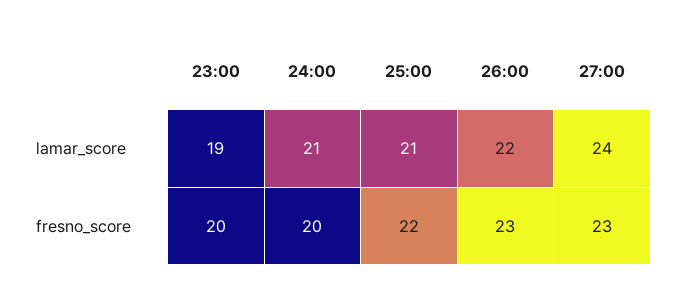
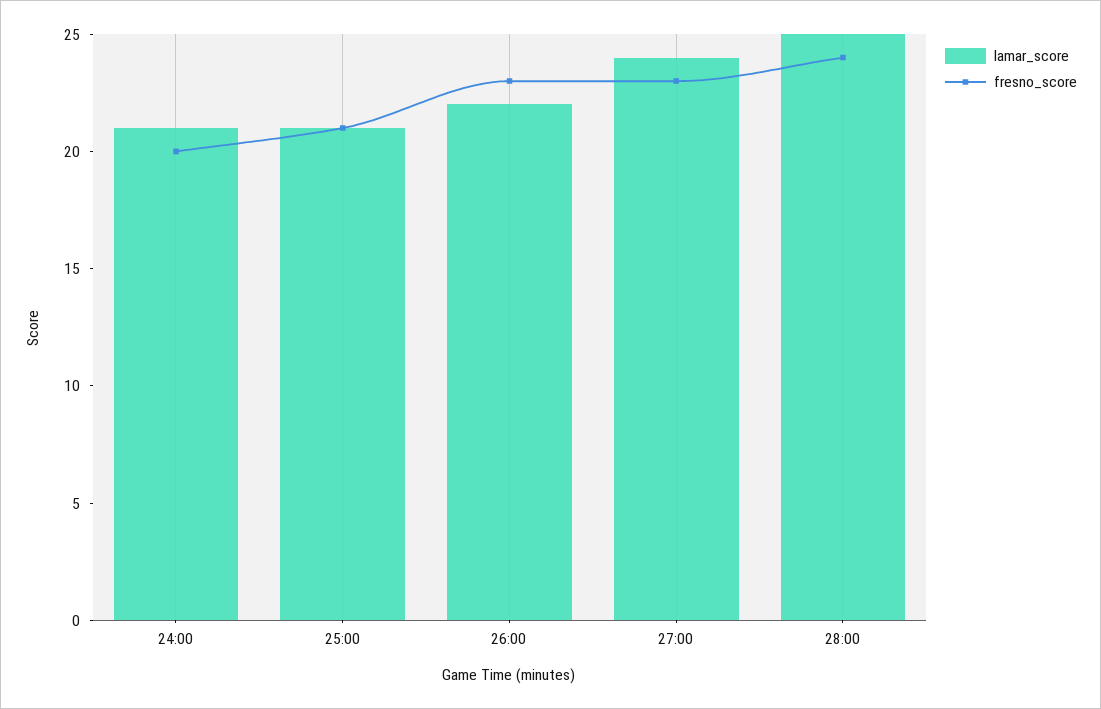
lamar_score, 23:00: 19 -> none
fresno_score, 23:00: 20 -> none
fresno_score, 25:00: 22 -> 21
lamar_score, 28:00: none -> 25
fresno_score, 28:00: none -> 24

